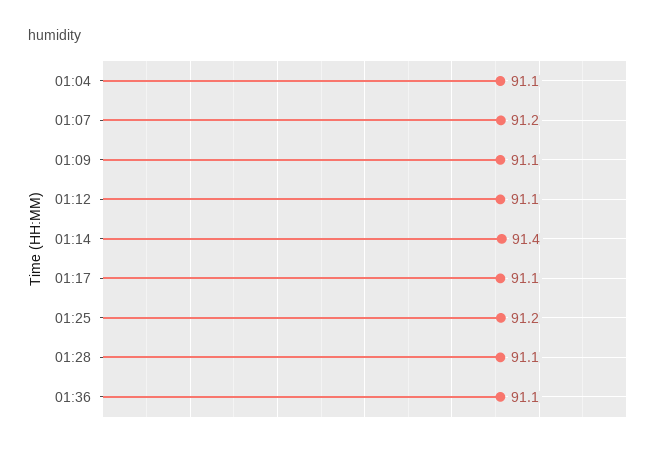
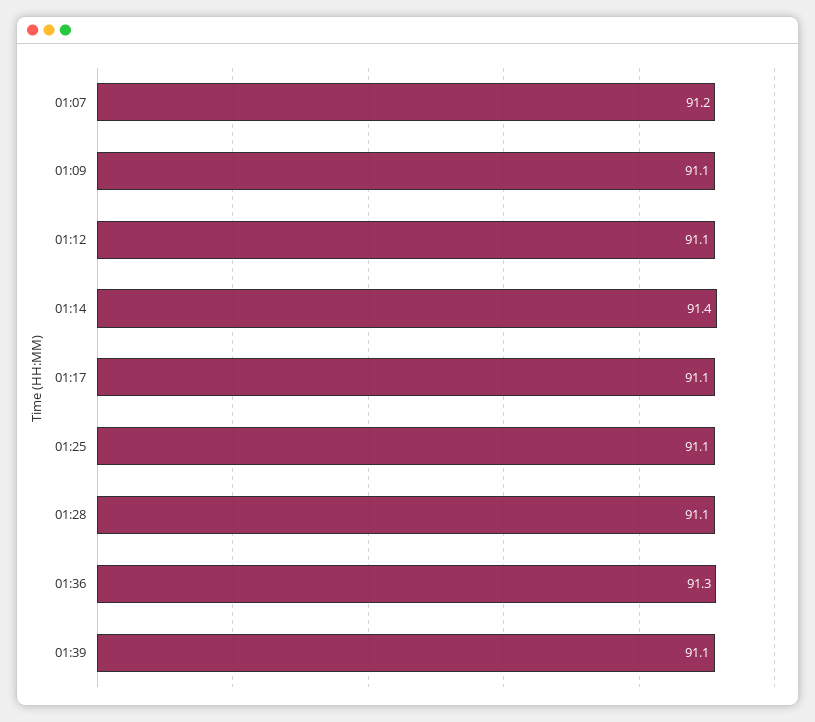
01:04: 91.1 -> none
01:25: 91.2 -> 91.1
01:36: 91.1 -> 91.3
01:39: none -> 91.1

